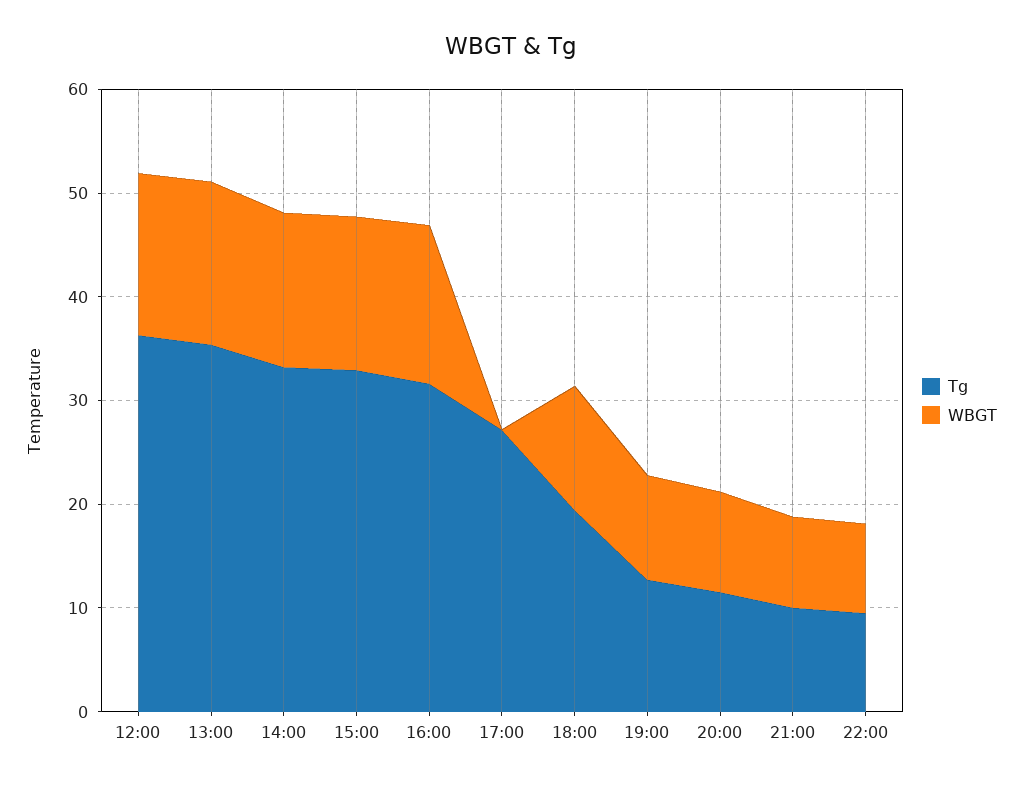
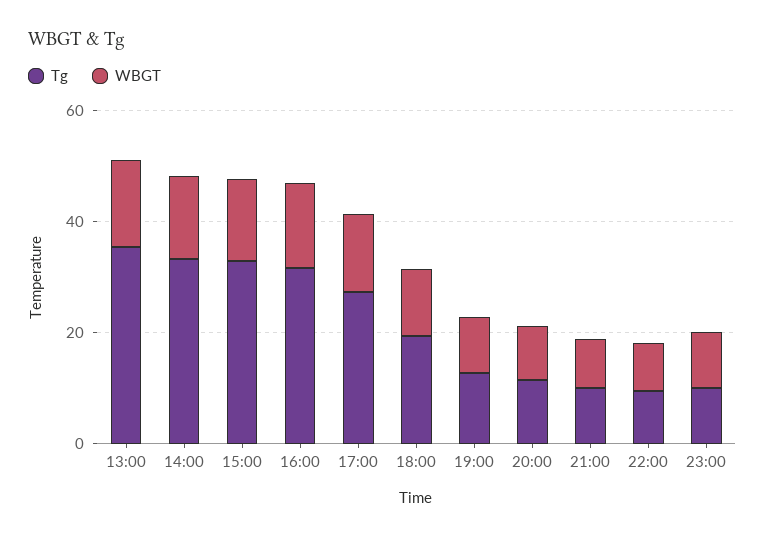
Tg, 12:00: 36 -> none
WBGT, 12:00: 16 -> none
WBGT, 17:00: 0 -> 15
Tg, 23:00: none -> 10
WBGT, 23:00: none -> 10

